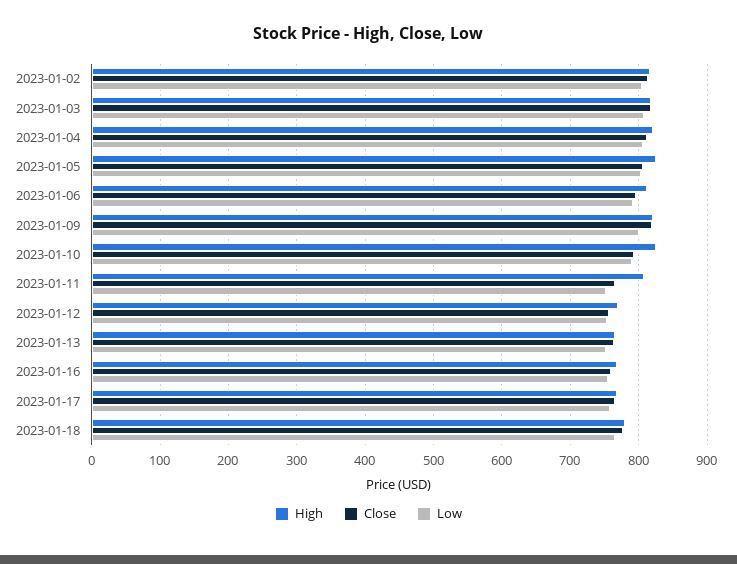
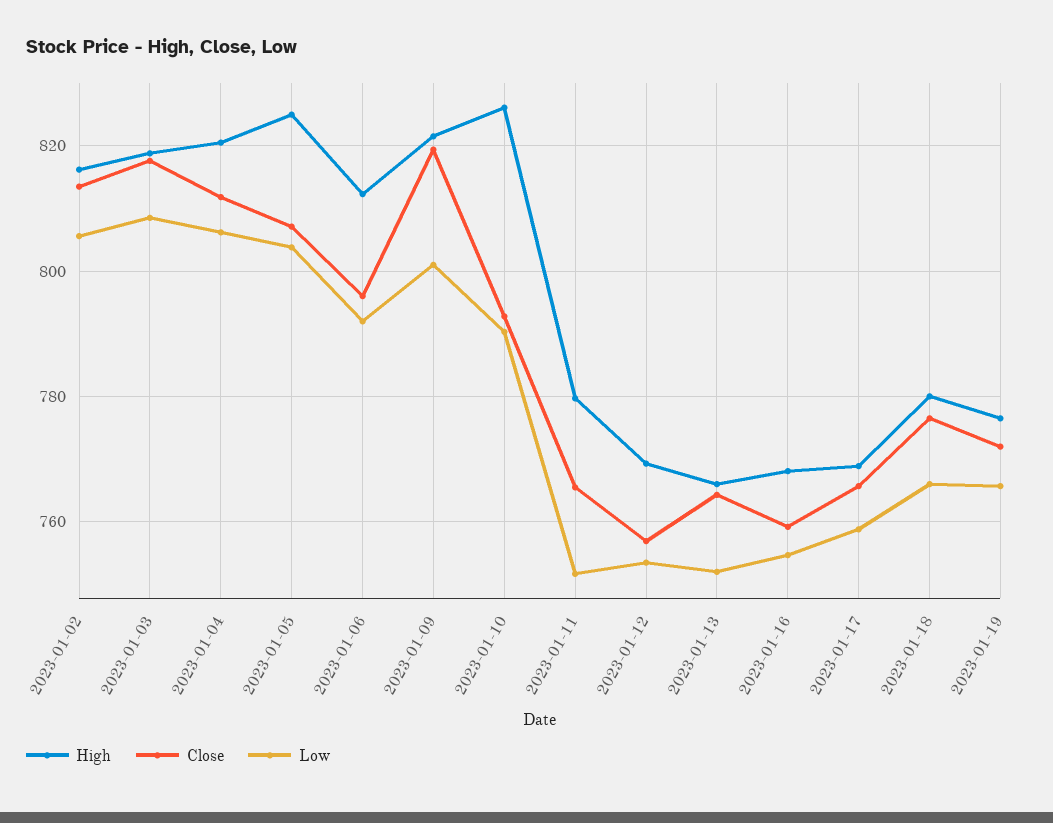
High, 2023-01-11: 810 -> 780
High, 2023-01-19: none -> 776
Close, 2023-01-19: none -> 772
Low, 2023-01-19: none -> 766

